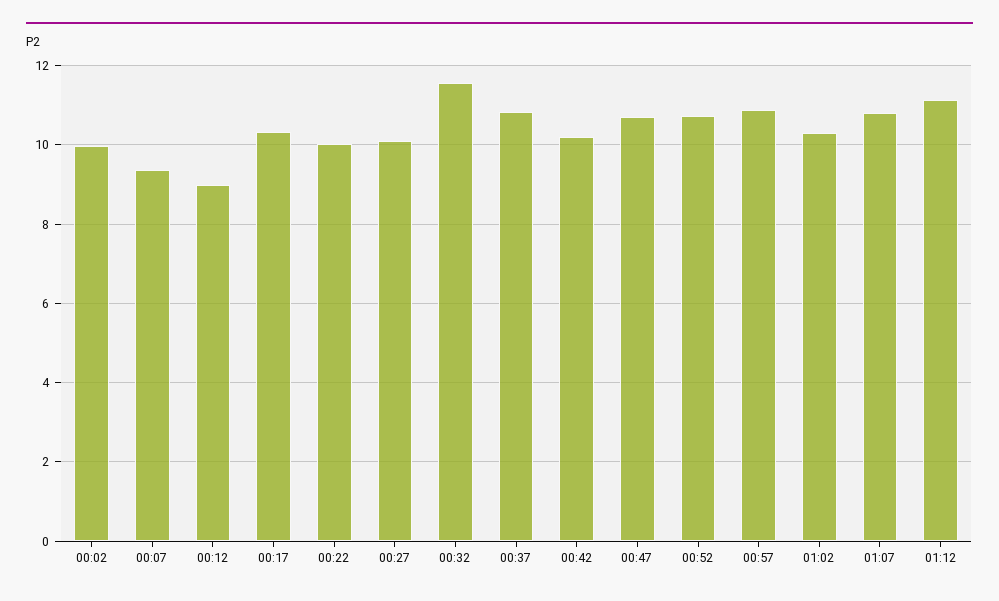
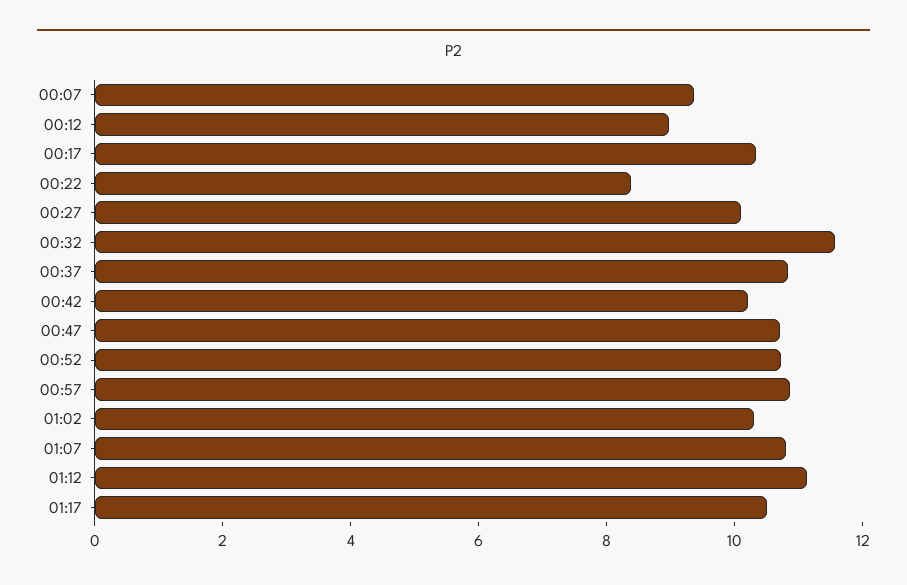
00:02: 10 -> none
00:22: 10 -> 8.5
01:17: none -> 10.5

